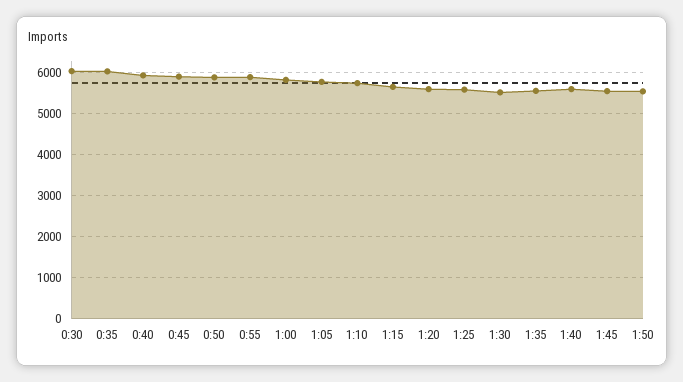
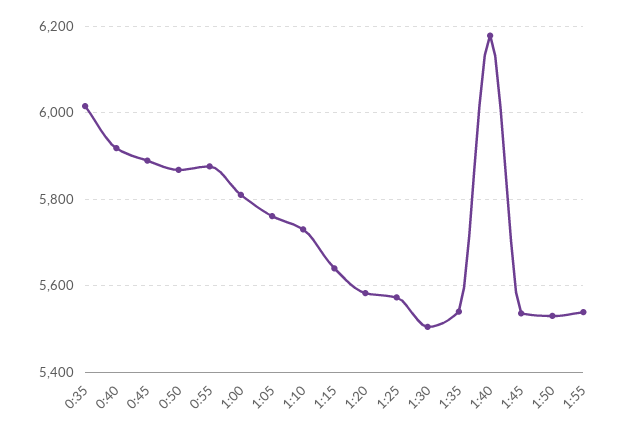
0:30: 6000 -> none
1:40: 5600 -> 6180
1:55: none -> 5540

